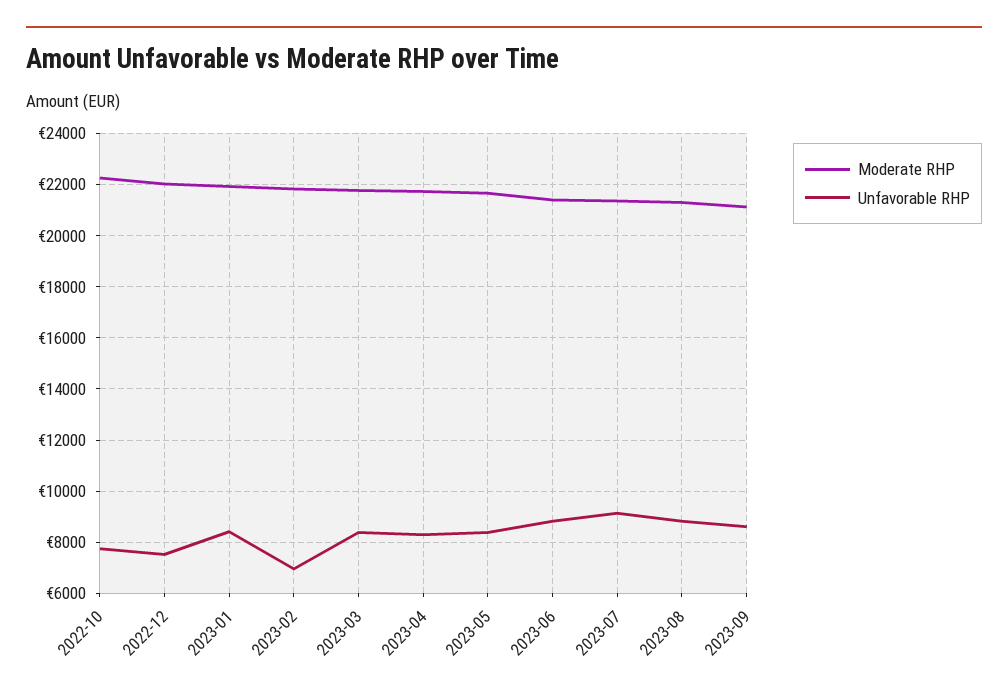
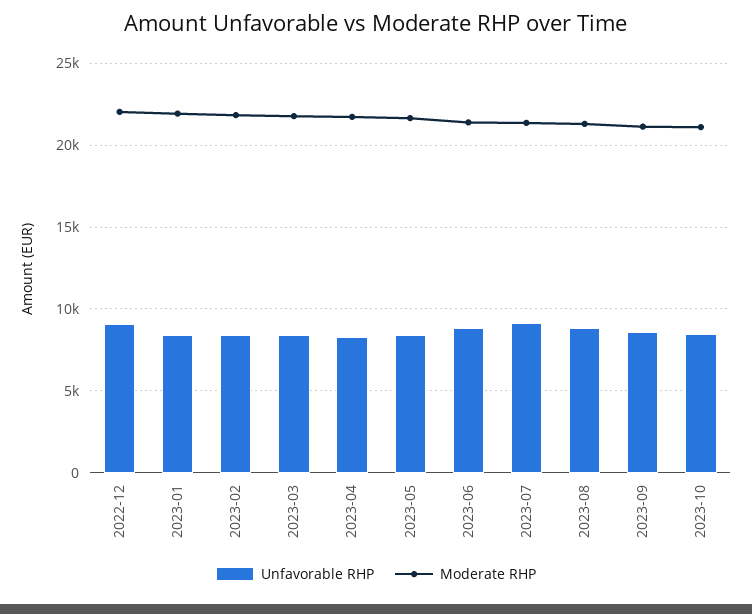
Moderate RHP, 2022-10: 22250 -> none
Unfavorable RHP, 2022-10: 7750 -> none
Unfavorable RHP, 2022-12: 7500 -> 9000
Unfavorable RHP, 2023-02: 7000 -> 8500
Unfavorable RHP, 2023-10: none -> 8500
Moderate RHP, 2023-10: none -> 21000

